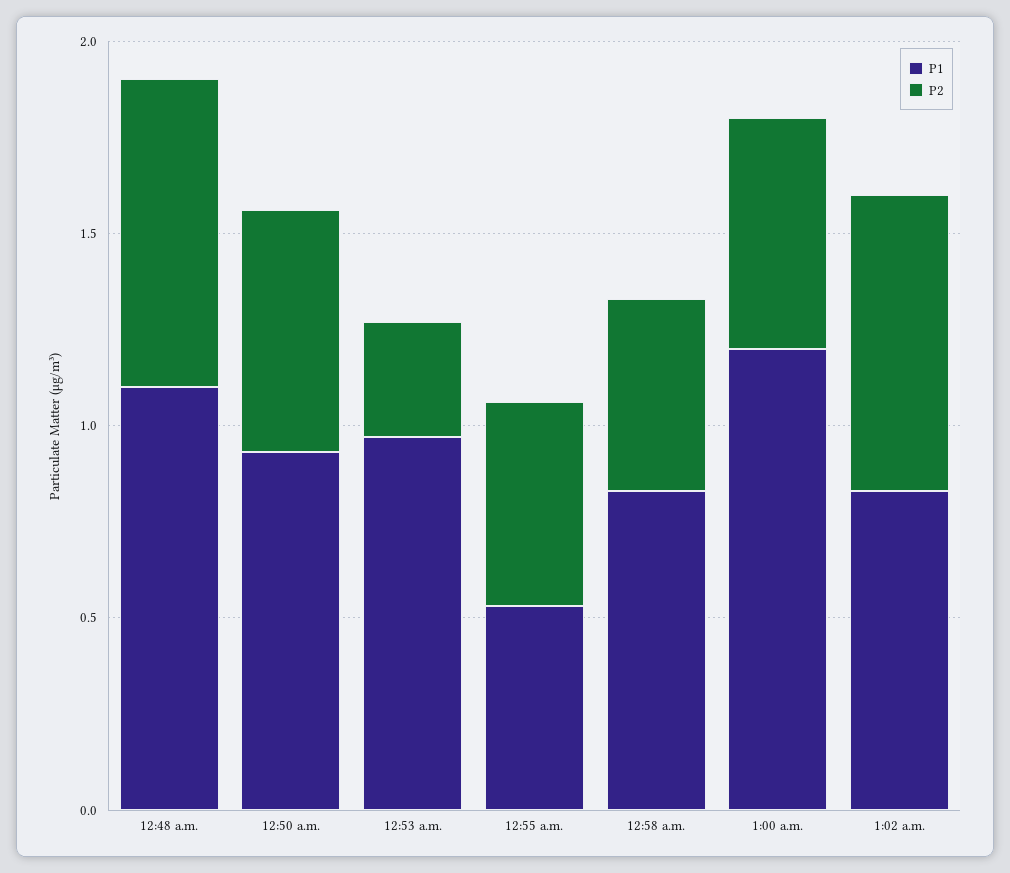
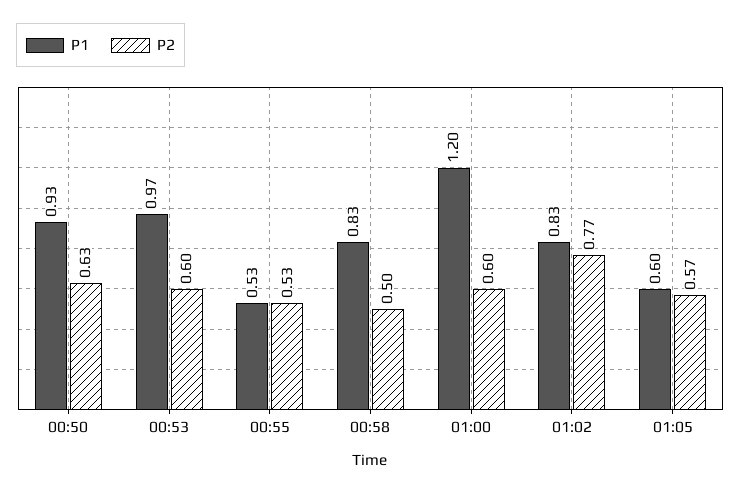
P1, 12:48 a.m.: 1.1 -> none
P2, 12:48 a.m.: 0.8 -> none
P2, 12:53 a.m.: 0.3 -> 0.6
P1, 01:05: none -> 0.6
P2, 01:05: none -> 0.57

